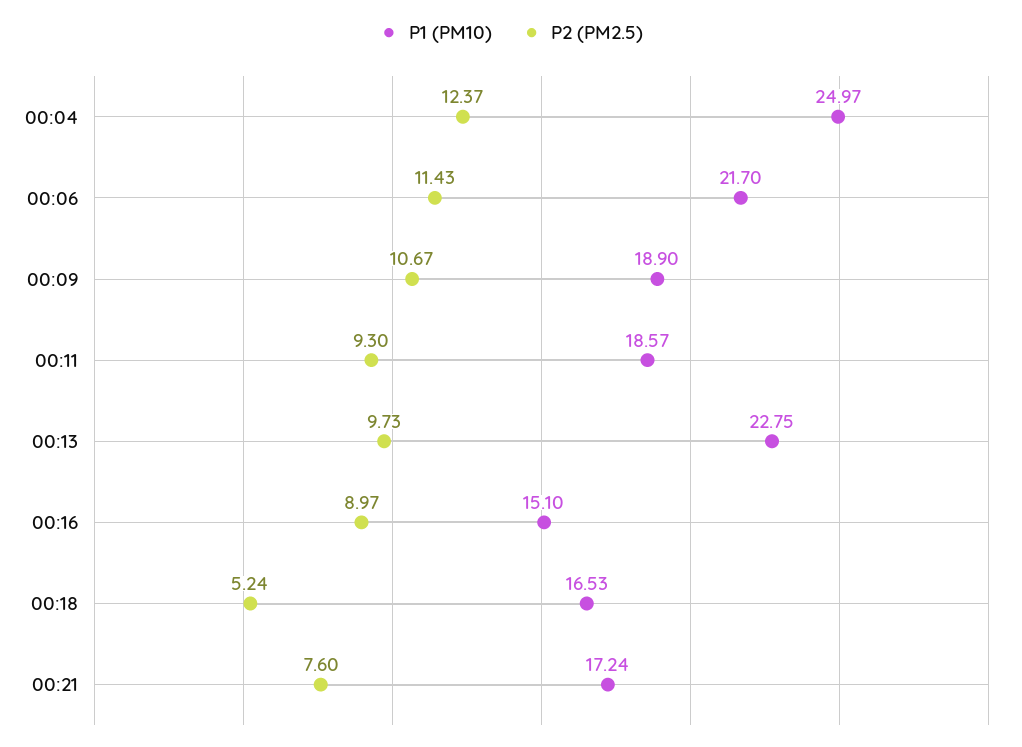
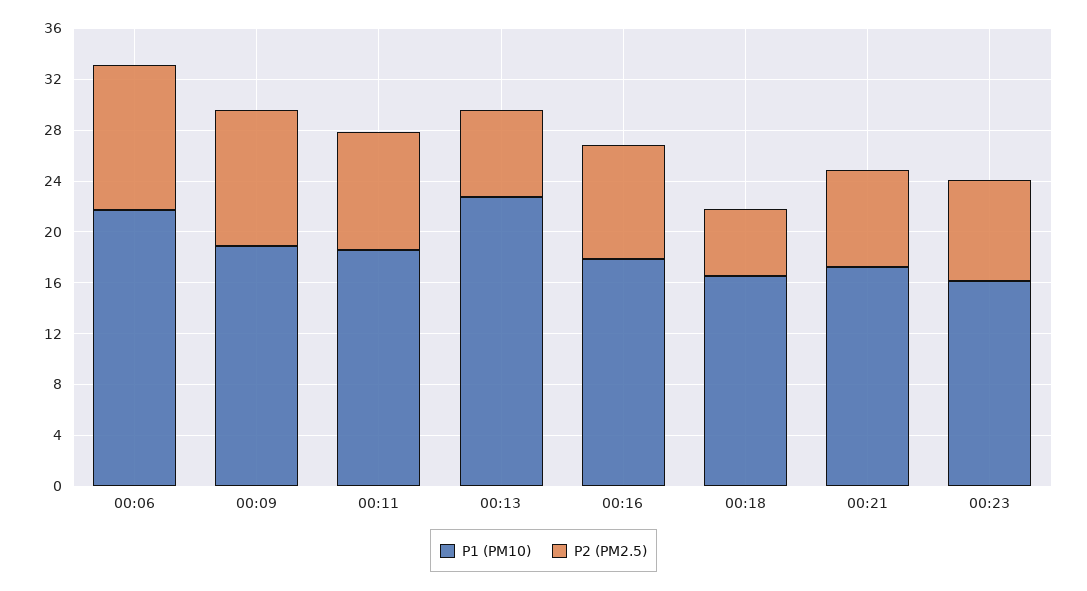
P1 (PM10), 00:04: 24.97 -> none
P2 (PM2.5), 00:04: 12.37 -> none
P2 (PM2.5), 00:13: 9.73 -> 7
P1 (PM10), 00:16: 15.1 -> 18
P1 (PM10), 00:23: none -> 16
P2 (PM2.5), 00:23: none -> 8

